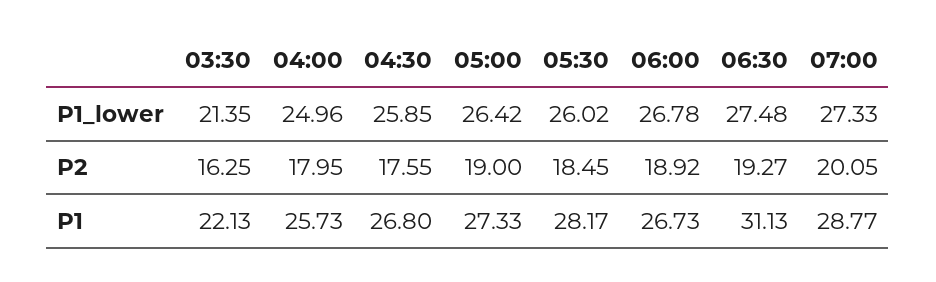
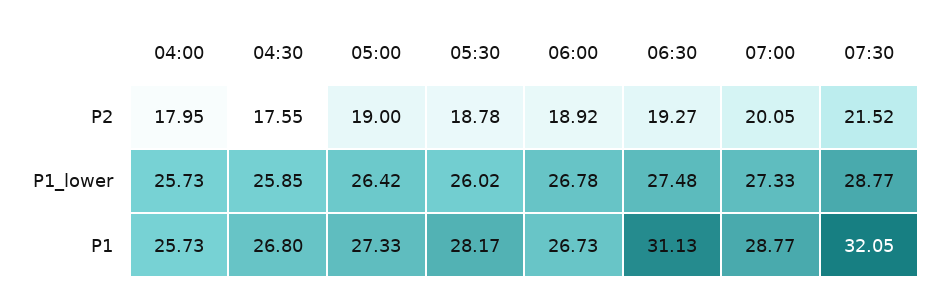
03:30, P1_lower: 21.35 -> none
04:00, P1_lower: 24.96 -> 25.73
03:30, P2: 16.25 -> none
05:30, P2: 18.45 -> 18.78
03:30, P1: 22.13 -> none
07:30, P2: none -> 21.52
07:30, P1_lower: none -> 28.77
07:30, P1: none -> 32.05

